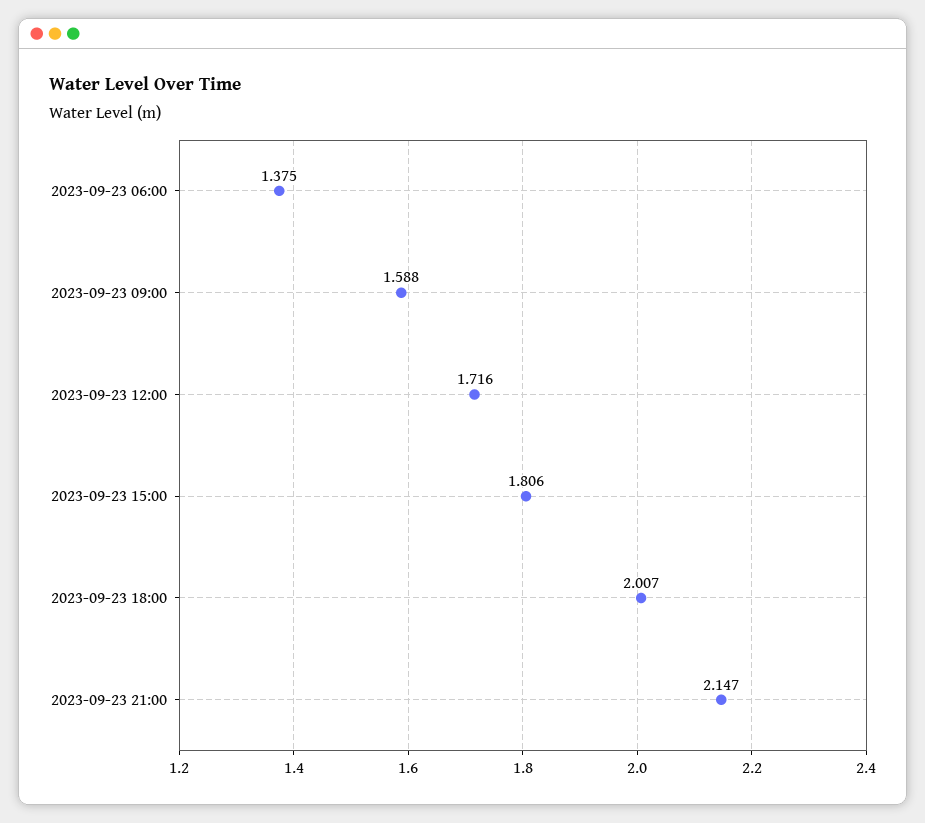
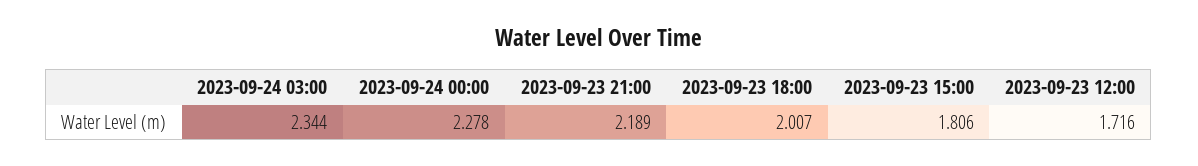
2023-09-23 06:00: 1.375 -> none
2023-09-23 09:00: 1.588 -> none
2023-09-23 21:00: 2.147 -> 2.189
2023-09-24 03:00: none -> 2.344
2023-09-24 00:00: none -> 2.278

